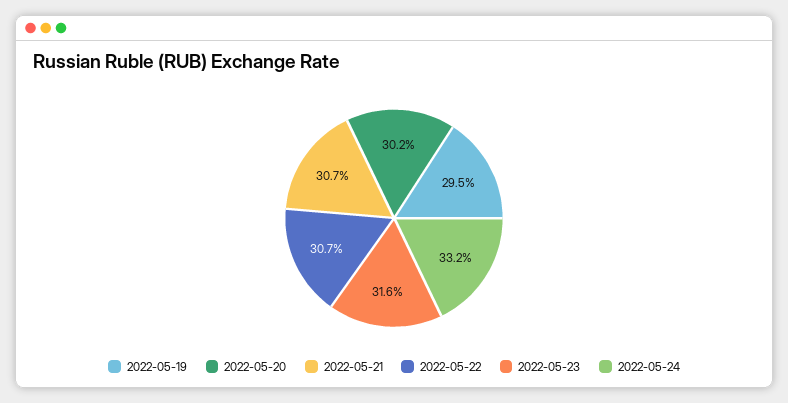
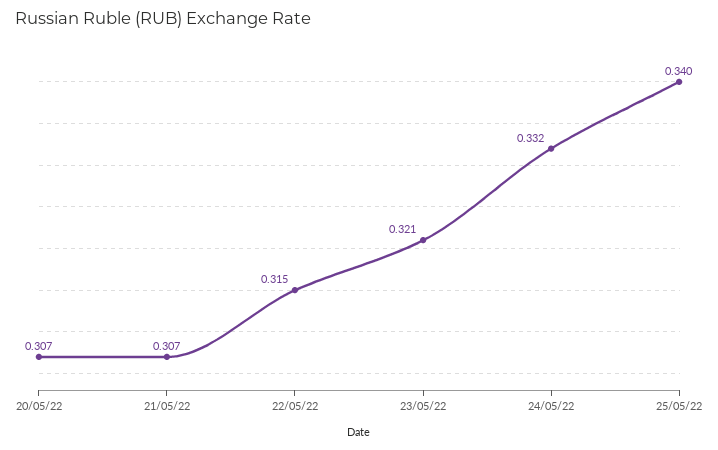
2022-05-19: 0.295 -> none
2022-05-20: 0.302 -> 0.307
2022-05-22: 0.307 -> 0.315
2022-05-23: 0.316 -> 0.321
25/05/22: none -> 0.34

